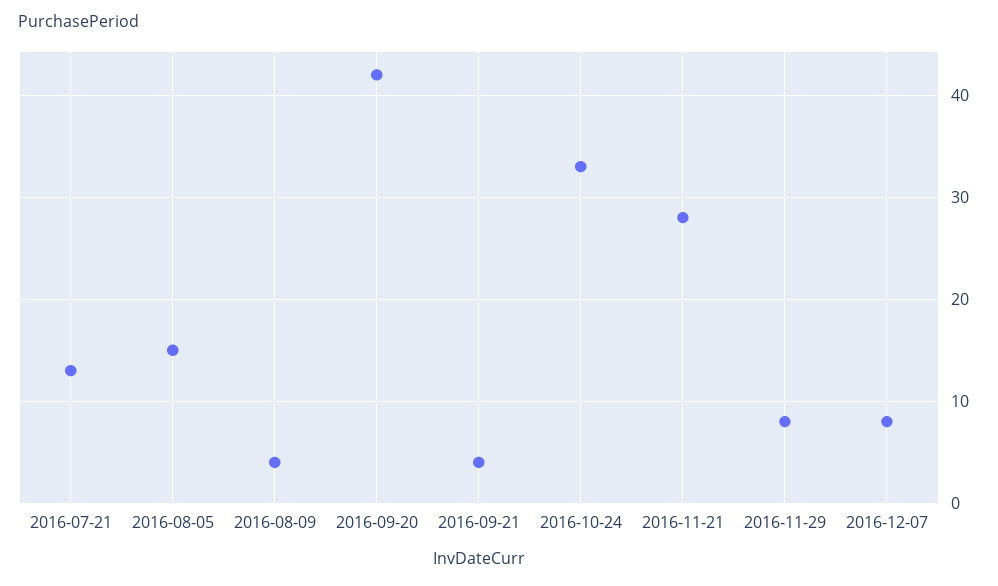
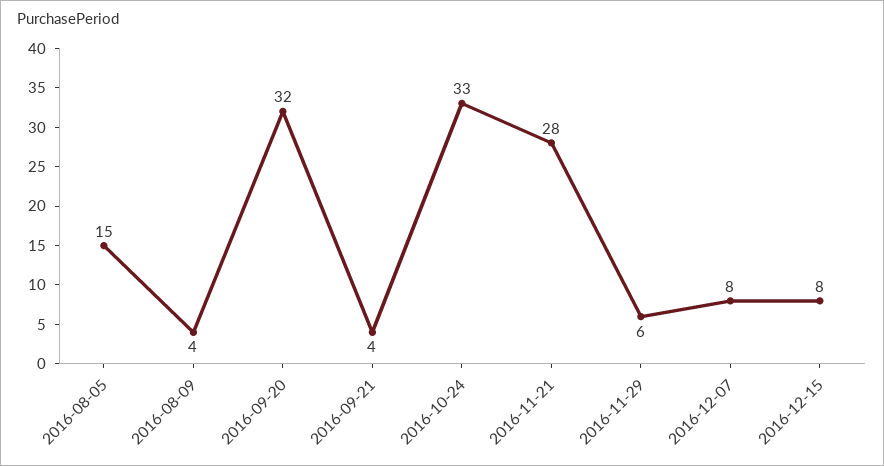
2016-07-21: 13 -> none
2016-09-20: 42 -> 32
2016-11-29: 8 -> 6
2016-12-15: none -> 8

